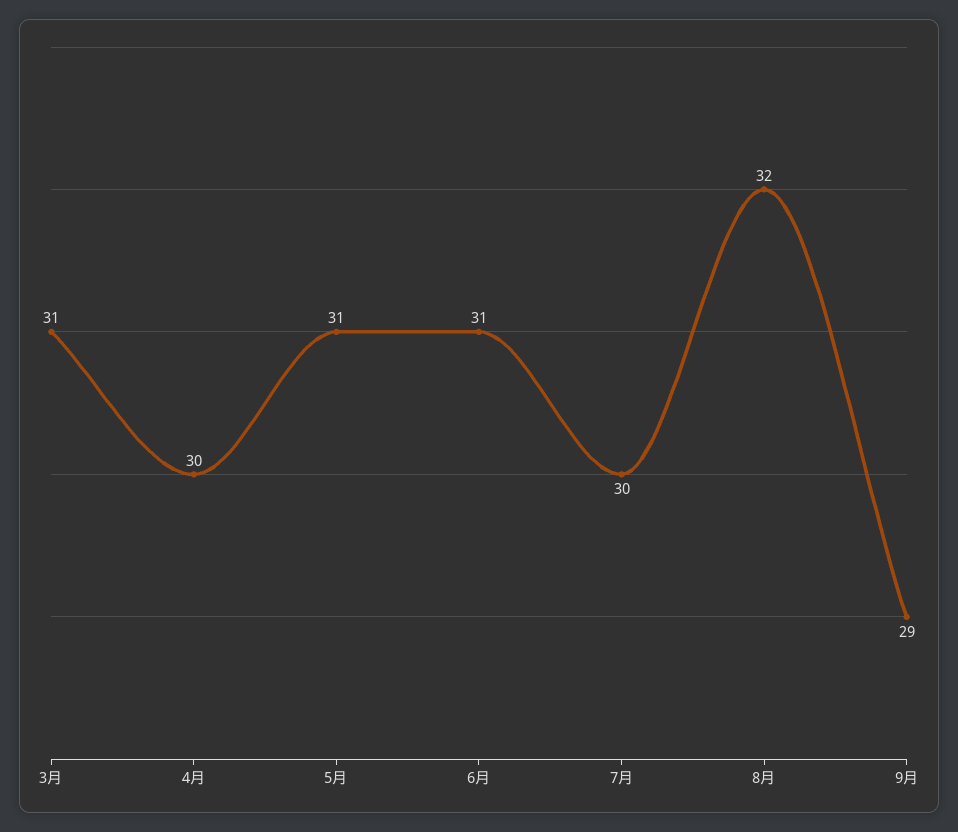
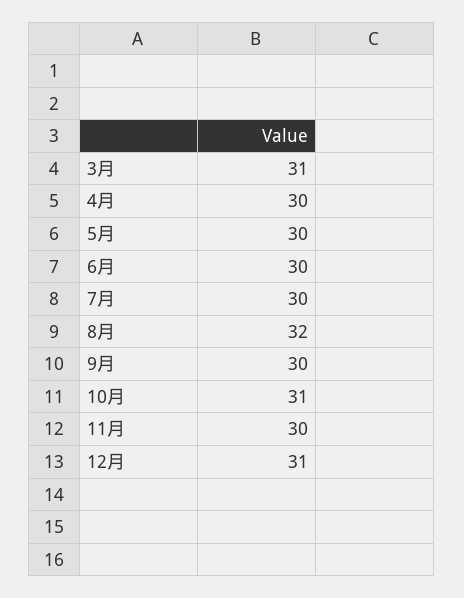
5月: 31 -> 30
6月: 31 -> 30
9月: 29 -> 30
10月: none -> 31
11月: none -> 30
12月: none -> 31

